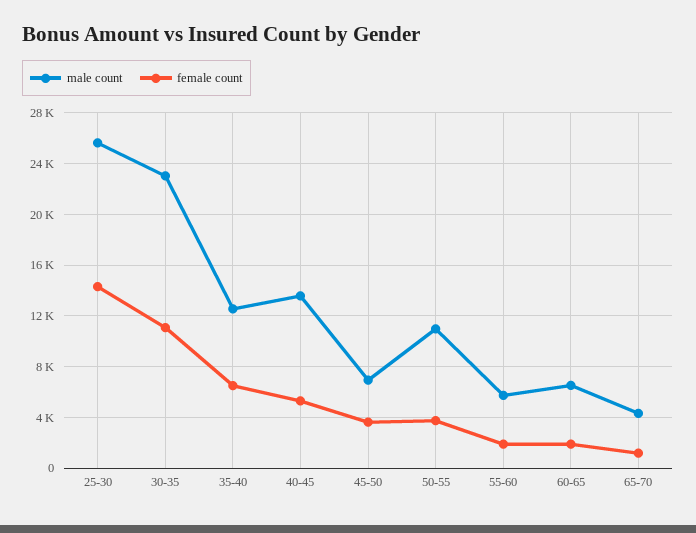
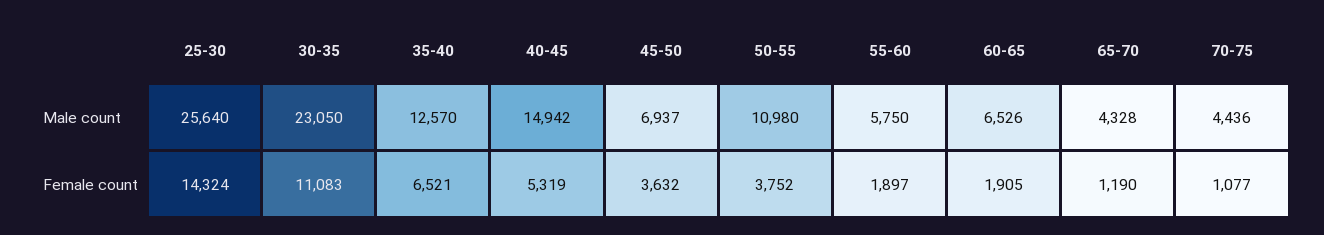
male count, 40-45: 13500 -> 14942
male count, 70-75: none -> 4436
female count, 70-75: none -> 1077

